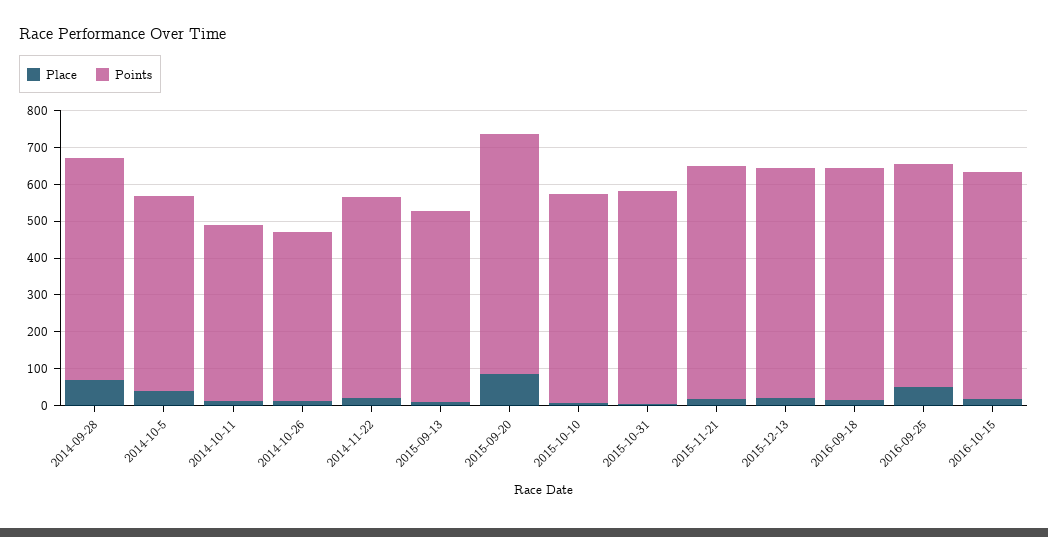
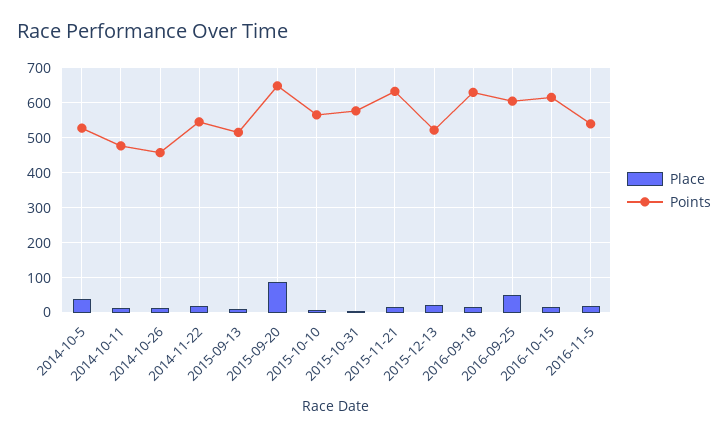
Place, 2014-09-28: 75 -> none
Points, 2014-09-28: 600 -> none
Points, 2015-12-13: 625 -> 520
Place, 2016-11-5: none -> 20
Points, 2016-11-5: none -> 540

